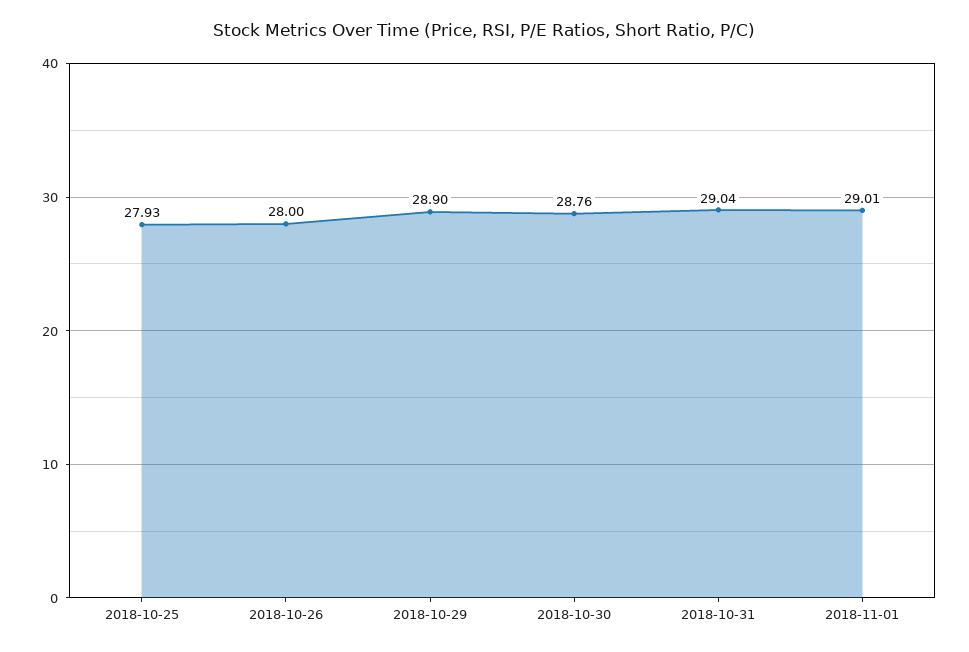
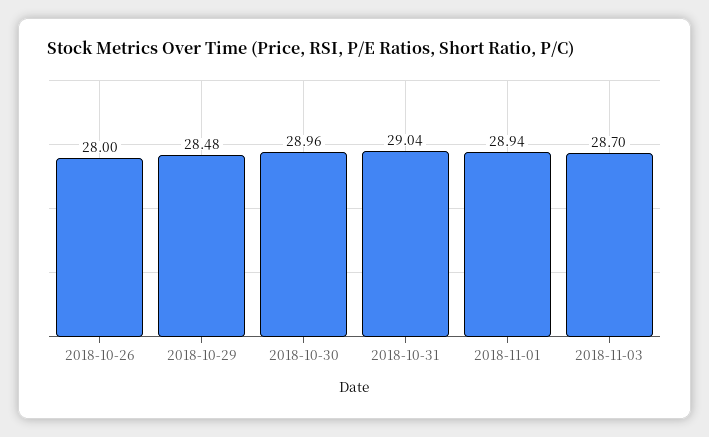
2018-10-25: 27.93 -> none
2018-10-29: 28.9 -> 28.48
2018-10-30: 28.76 -> 28.96
2018-11-01: 29.01 -> 28.94
2018-11-03: none -> 28.7

